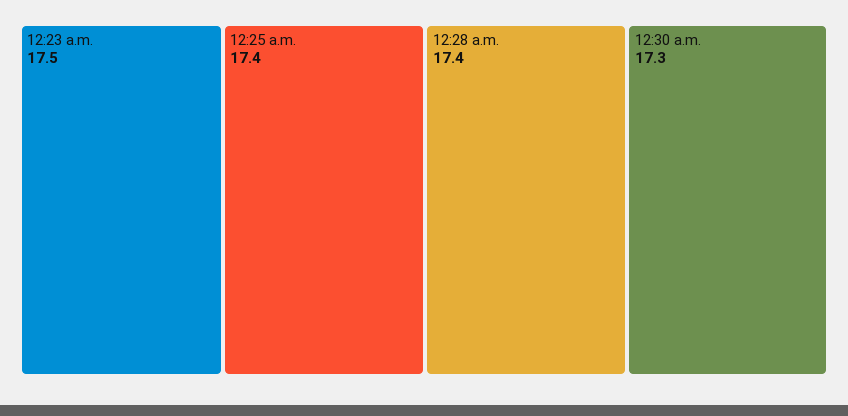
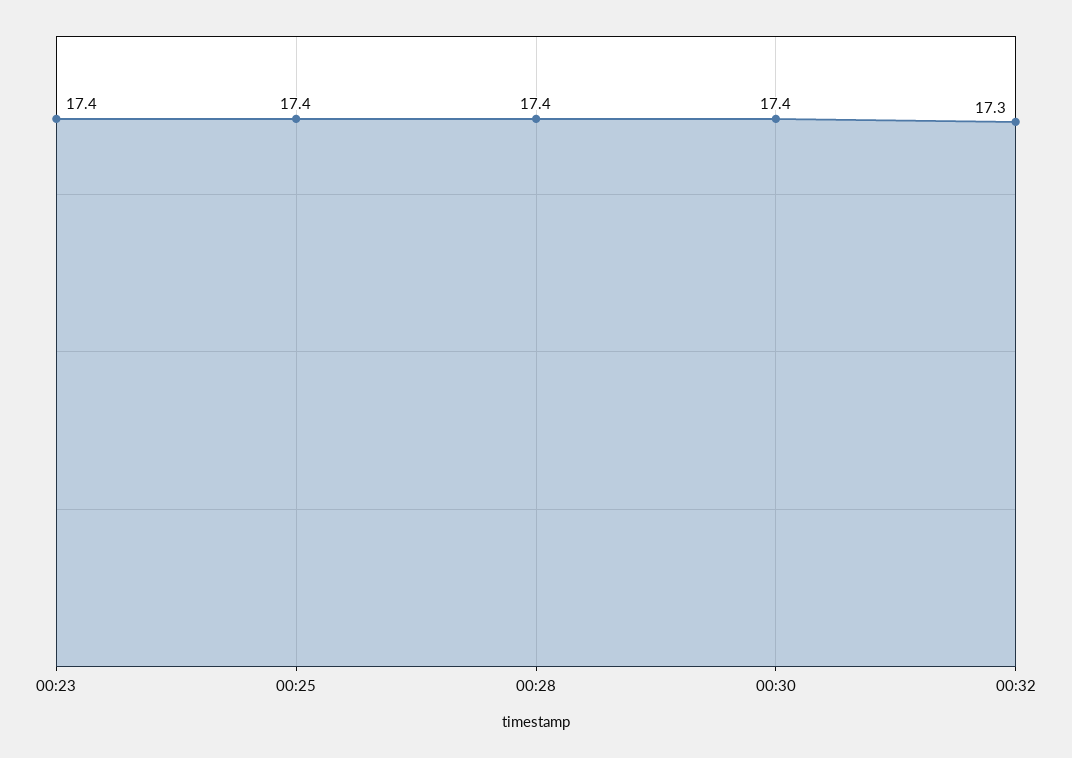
12:23 a.m.: 17.5 -> 17.4
12:30 a.m.: 17.3 -> 17.4
00:32: none -> 17.3

